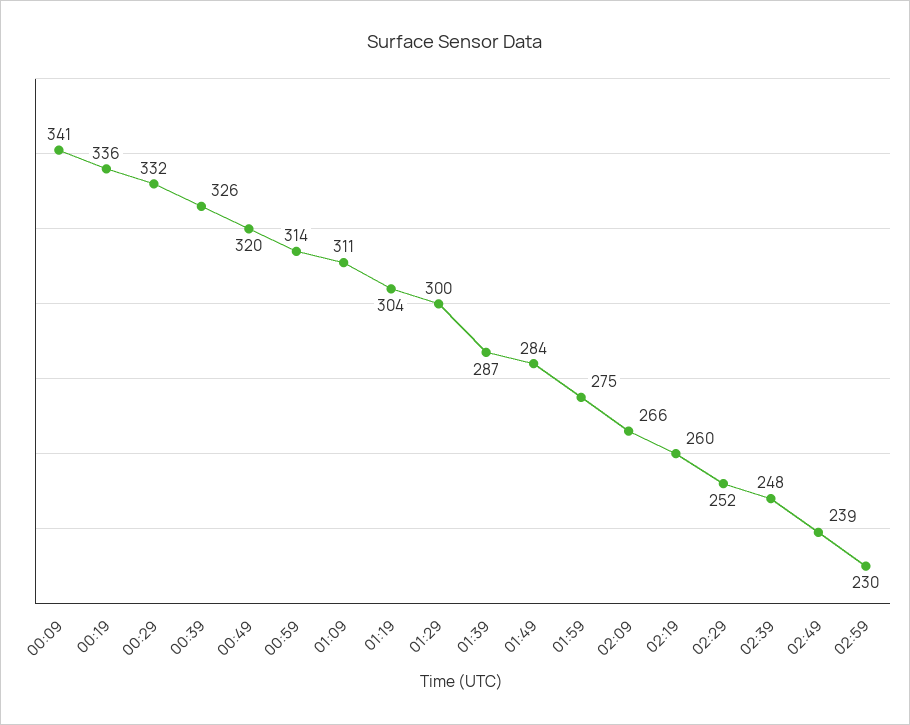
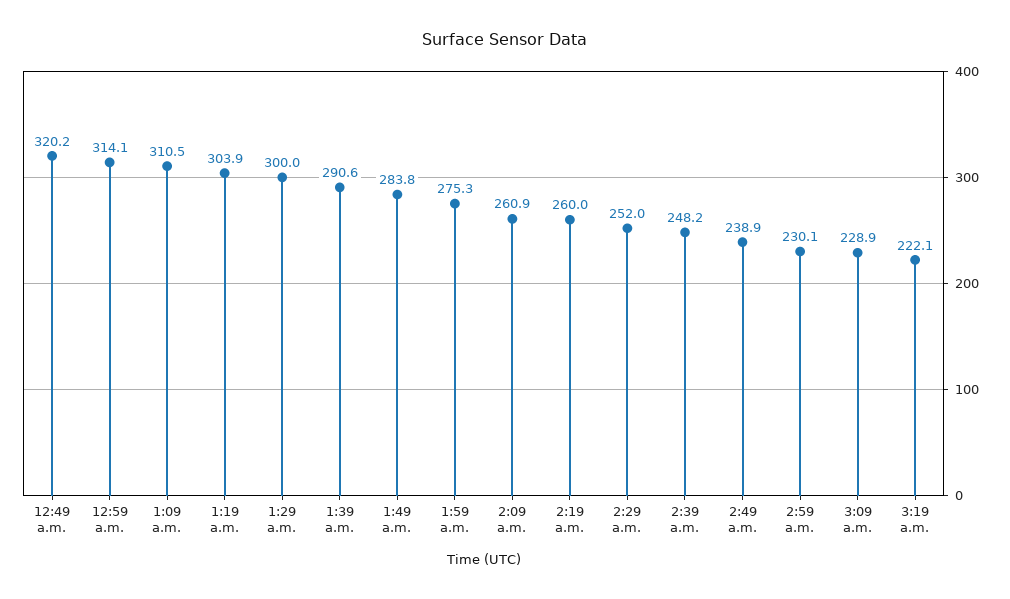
00:09: 341 -> none
00:19: 336 -> none
00:29: 332 -> none
00:39: 326 -> none
01:39: 287 -> 290.6
02:09: 266 -> 260.9
3:09 a.m.: none -> 228.9
3:19 a.m.: none -> 222.1

